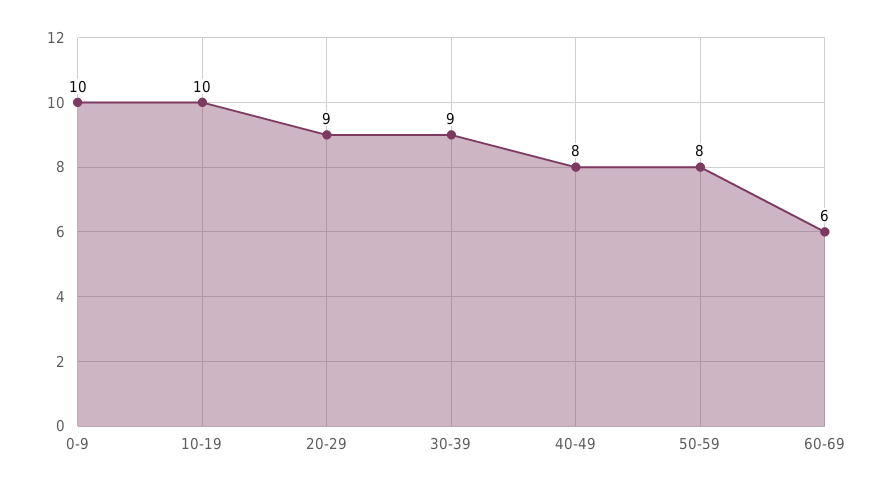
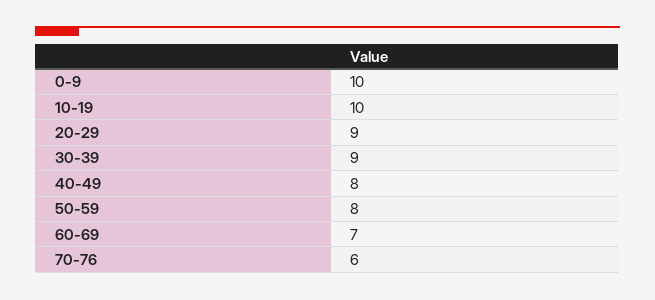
60-69: 6 -> 7
70-76: none -> 6

